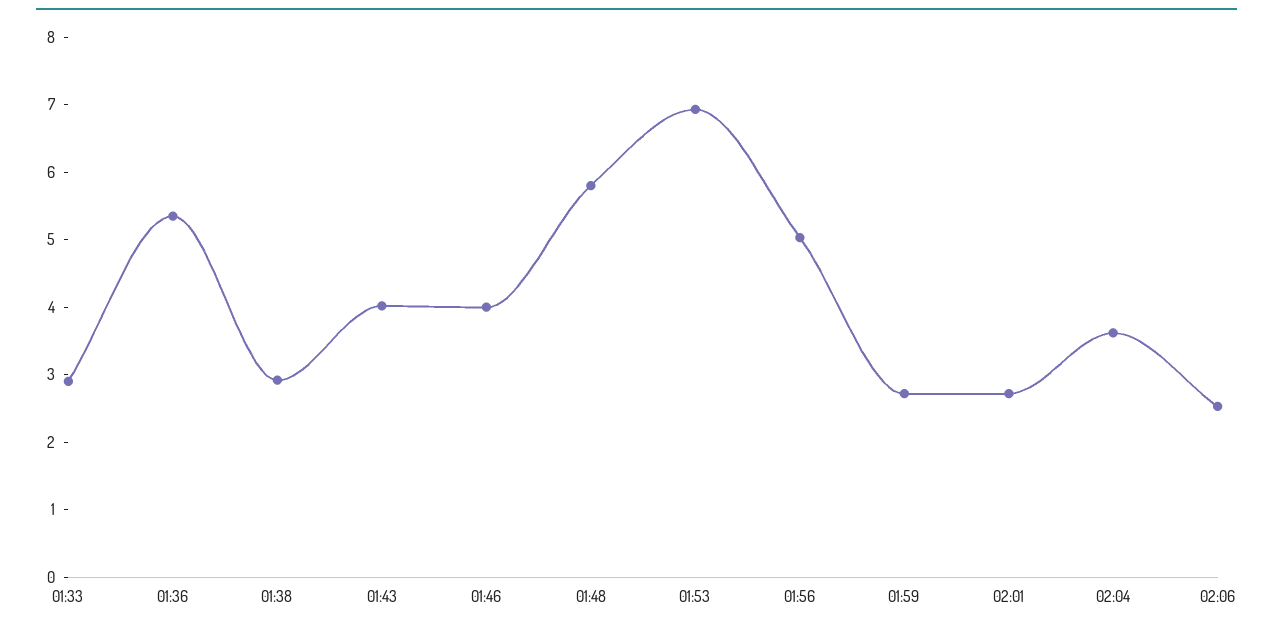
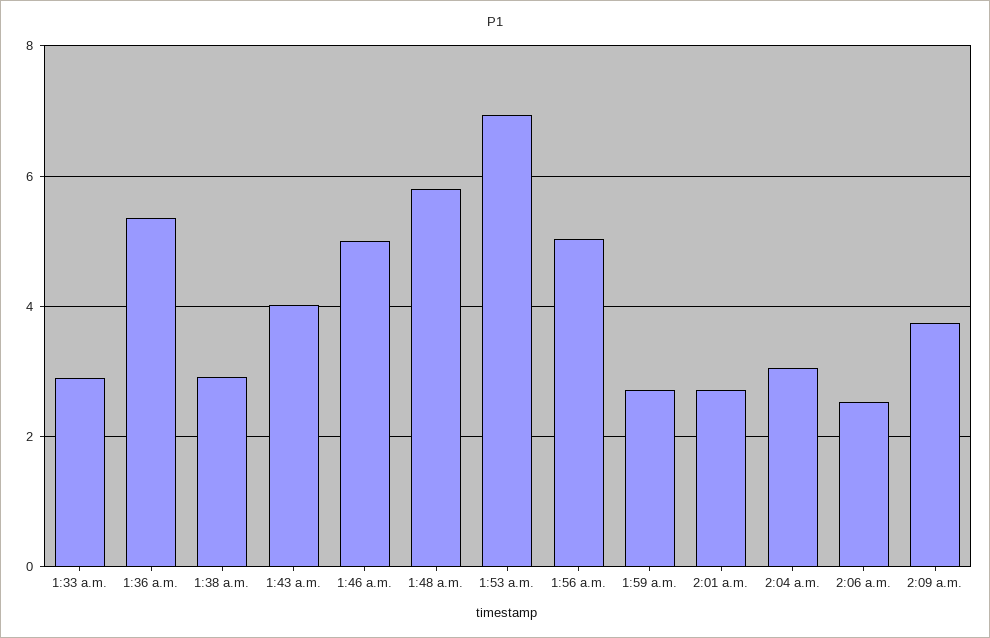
01:46: 4 -> 5
02:04: 3.6 -> 3
2:09 a.m.: none -> 3.8

